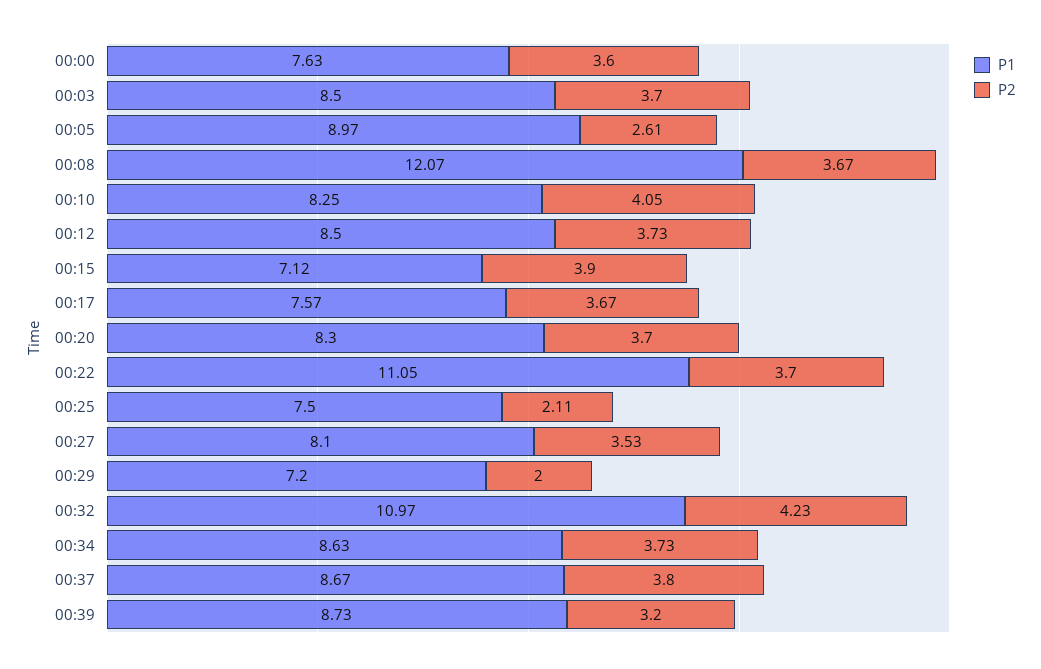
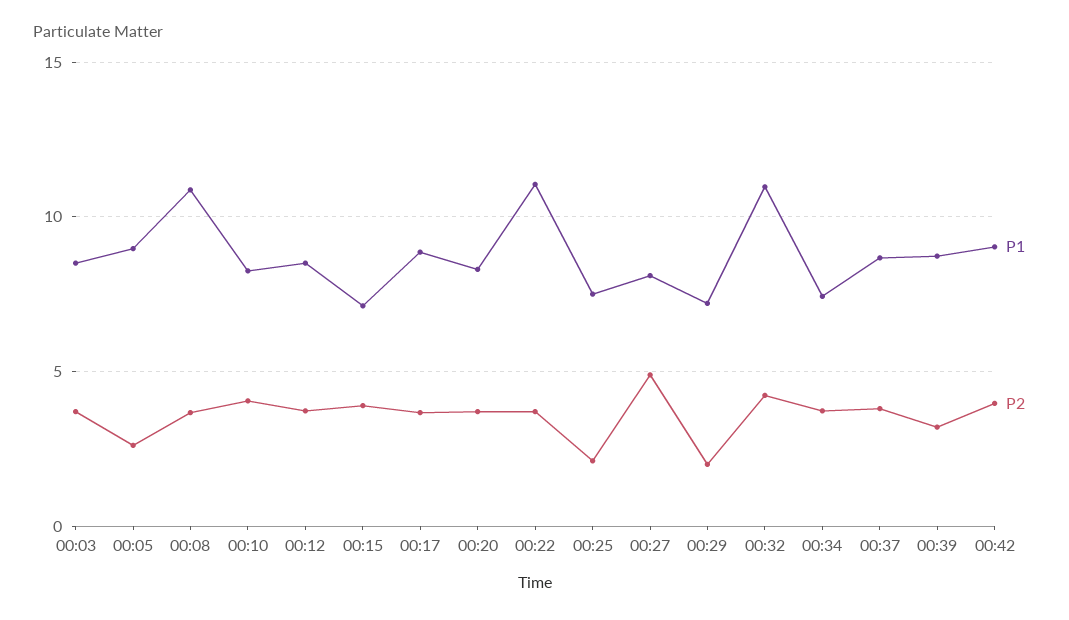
P1, 00:00: 7.63 -> none
P2, 00:00: 3.6 -> none
P1, 00:08: 12.07 -> 11
P1, 00:17: 7.57 -> 9
P2, 00:27: 3.53 -> 5
P1, 00:34: 8.63 -> 7.5
P1, 00:42: none -> 9
P2, 00:42: none -> 4

